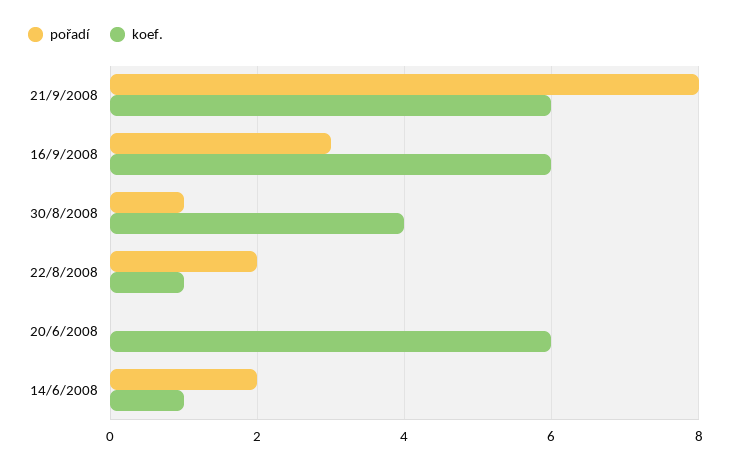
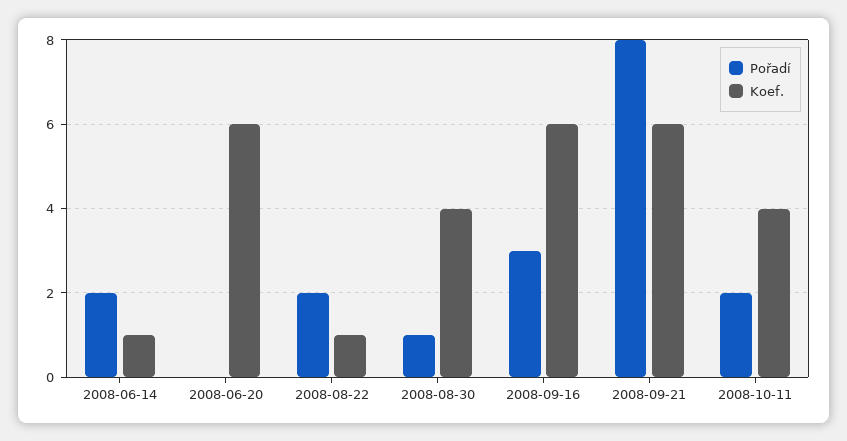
pořadí, 2008-10-11: none -> 2
koef., 2008-10-11: none -> 4

